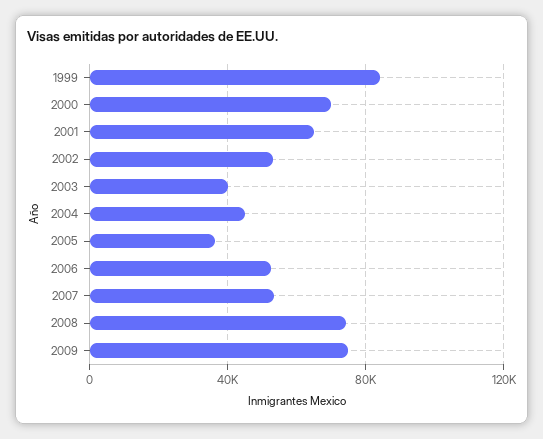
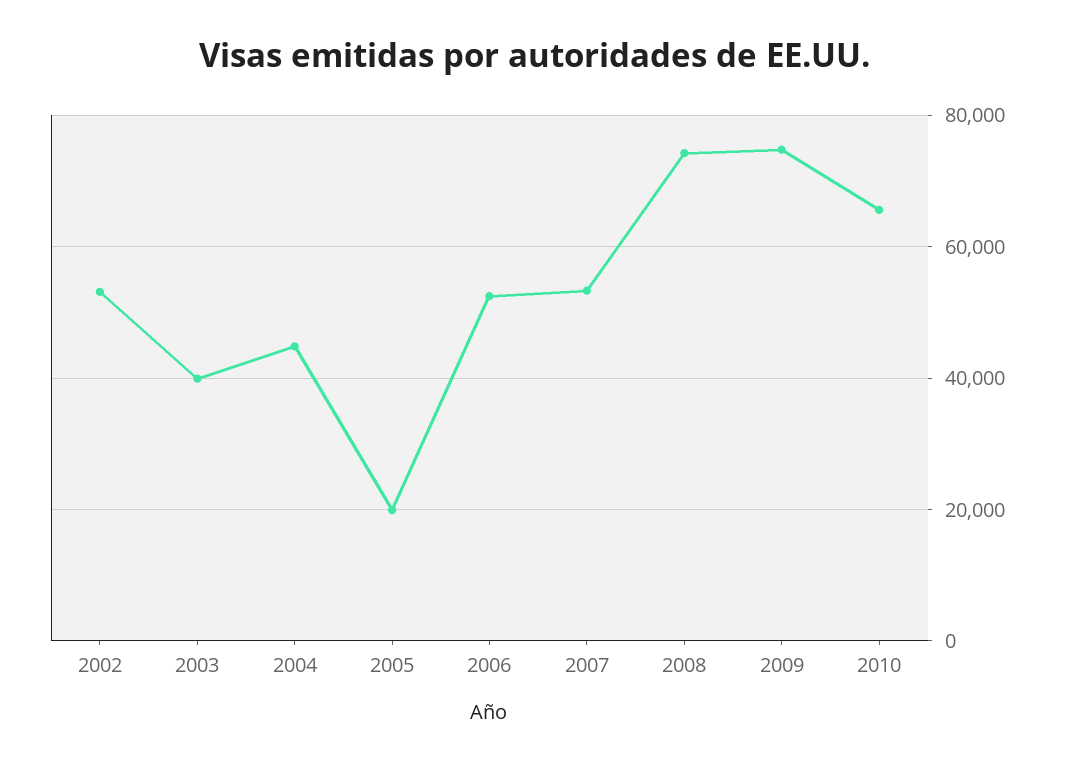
1999: 85000 -> none
2000: 70000 -> none
2001: 65000 -> none
2005: 35000 -> 20000
2010: none -> 66000

